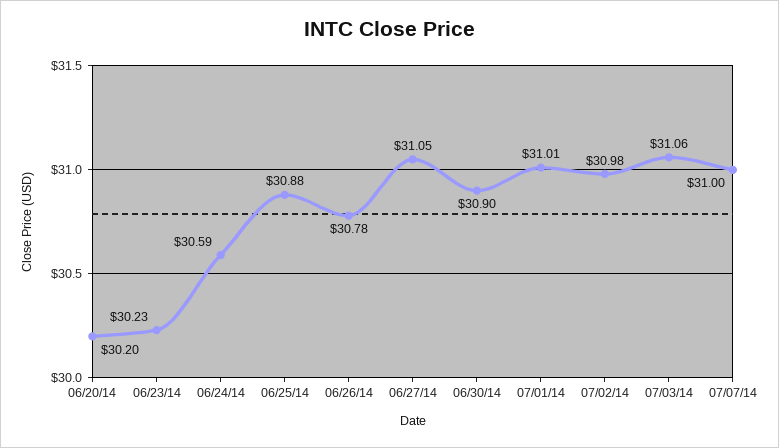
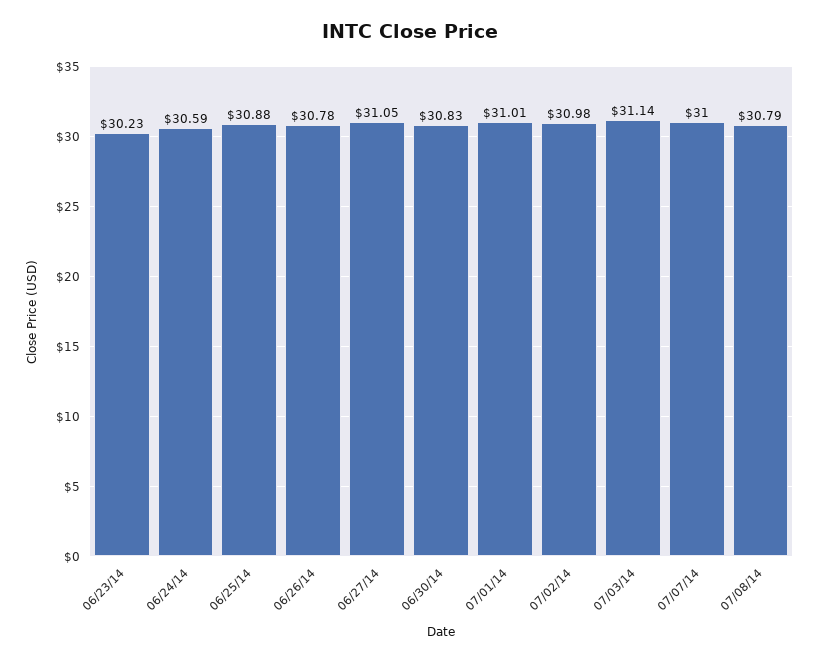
06/20/14: 30.2 -> none
06/30/14: 30.9 -> 30.83
07/03/14: 31.06 -> 31.14
07/08/14: none -> 30.79

